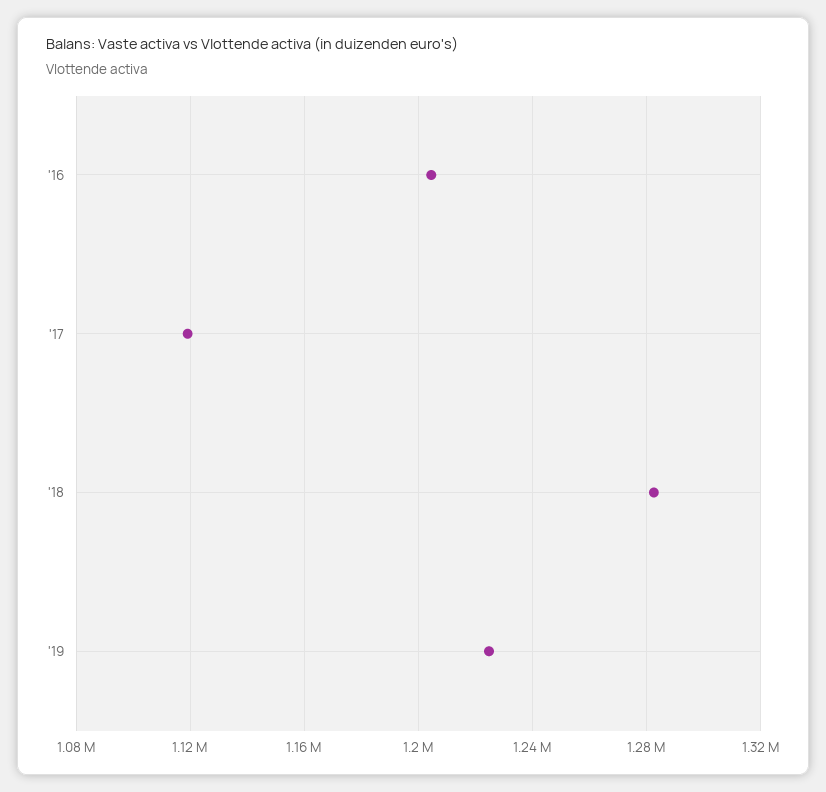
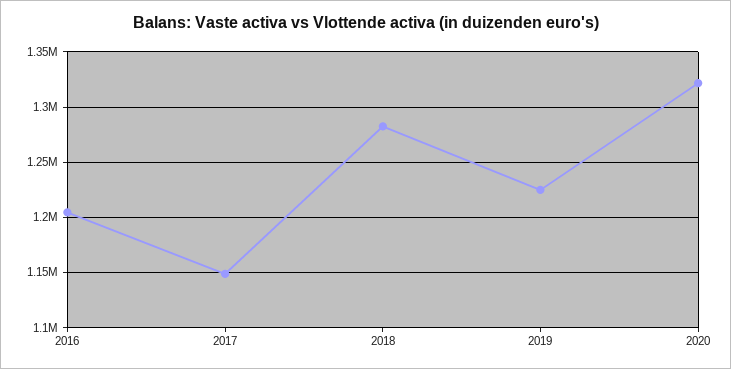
'17: 1120000 -> 1150000
2020: none -> 1320000

